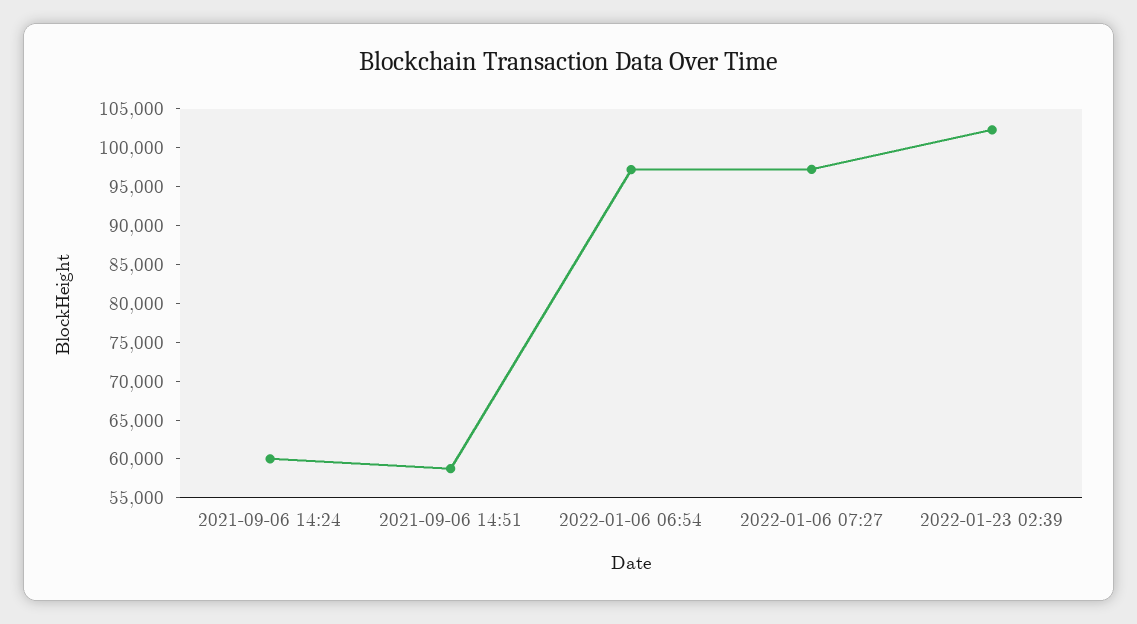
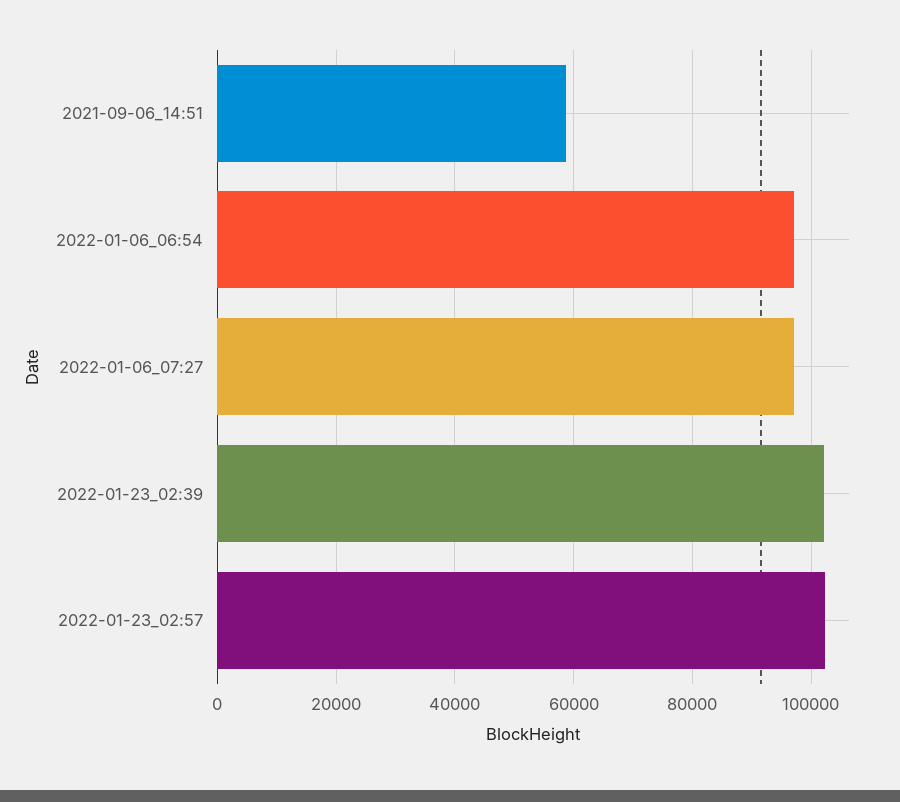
2021-09-06 14:24: 60000 -> none
2022-01-23_02:57: none -> 102000

